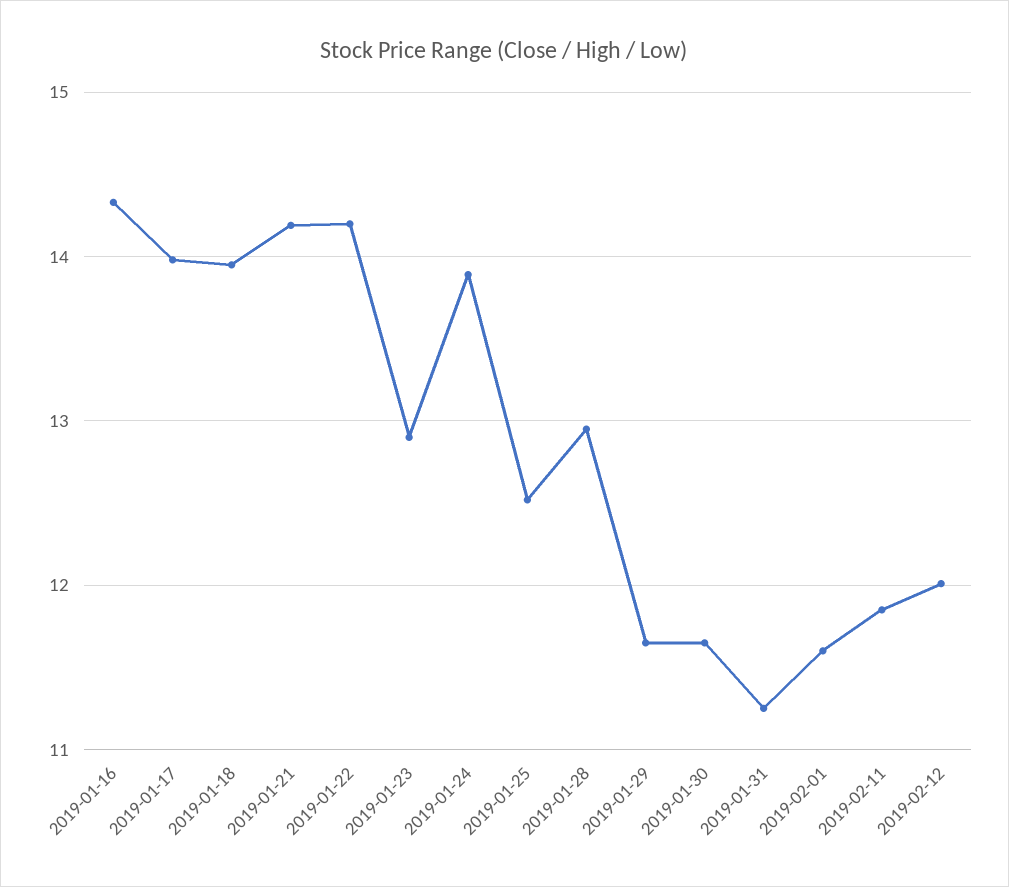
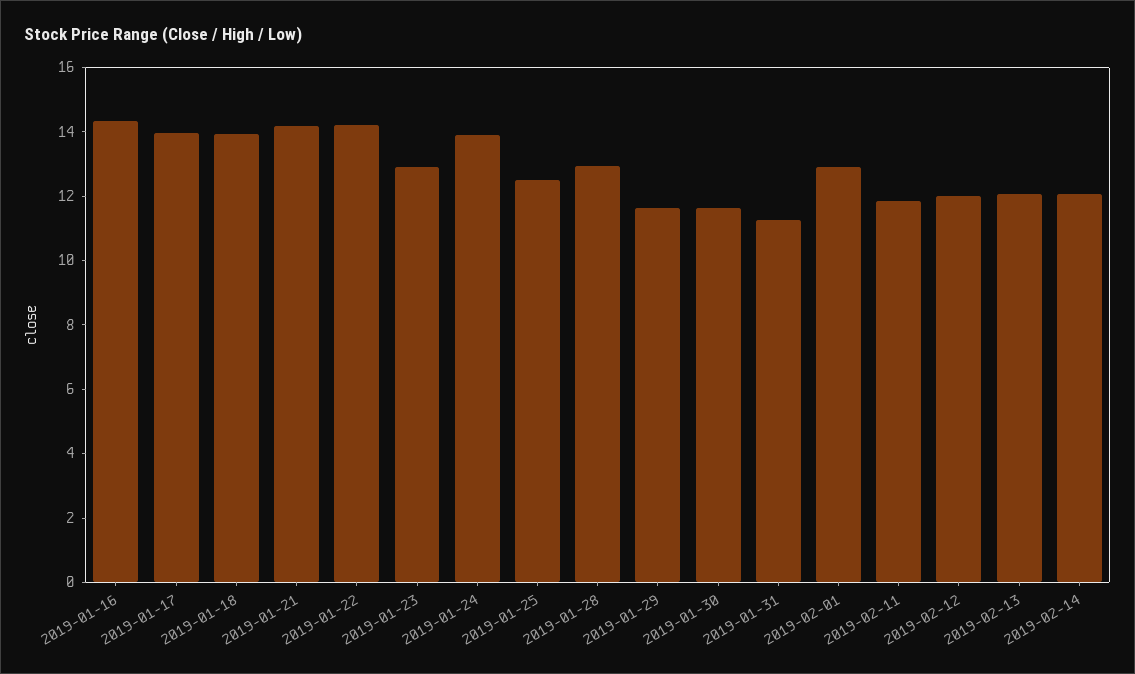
2019-02-01: 11.6 -> 13
2019-02-13: none -> 12
2019-02-14: none -> 12

